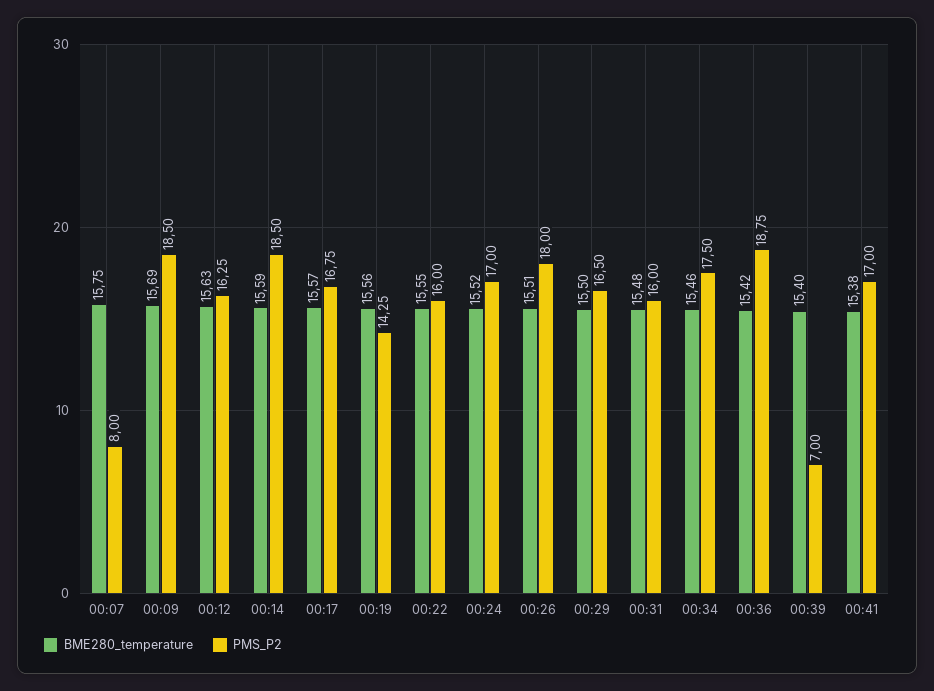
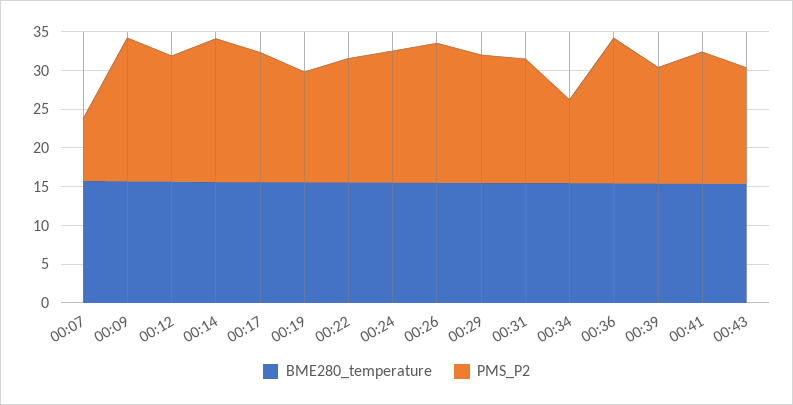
PMS_P2, 00:34: 17.5 -> 10
PMS_P2, 00:39: 7 -> 15
BME280_temperature, 00:43: none -> 15
PMS_P2, 00:43: none -> 15

